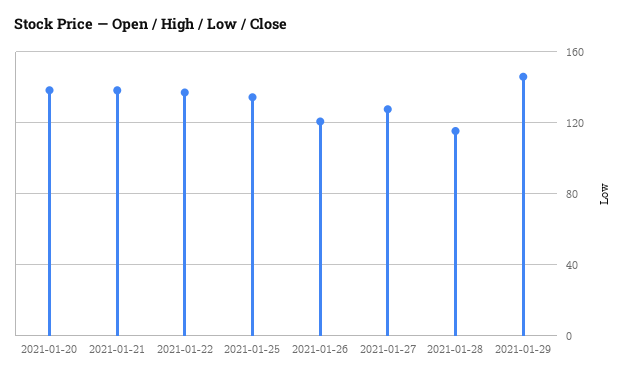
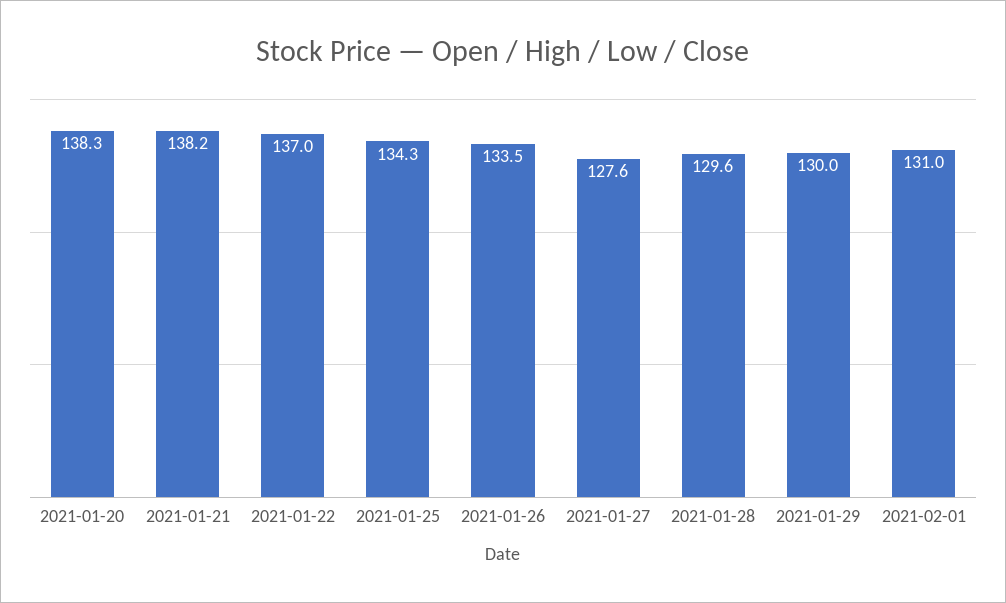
2021-01-26: 120 -> 133.5
2021-01-28: 115 -> 129.6
2021-01-29: 145 -> 130
2021-02-01: none -> 131

